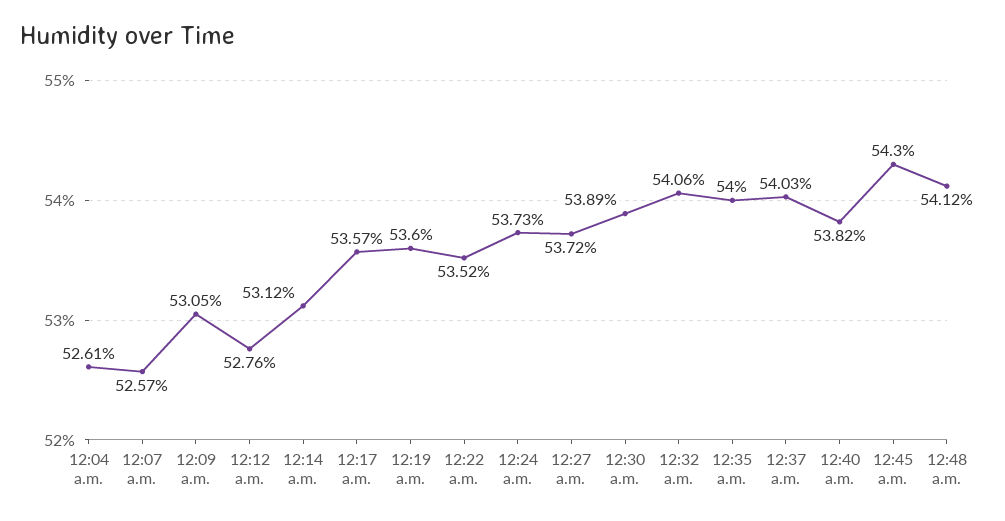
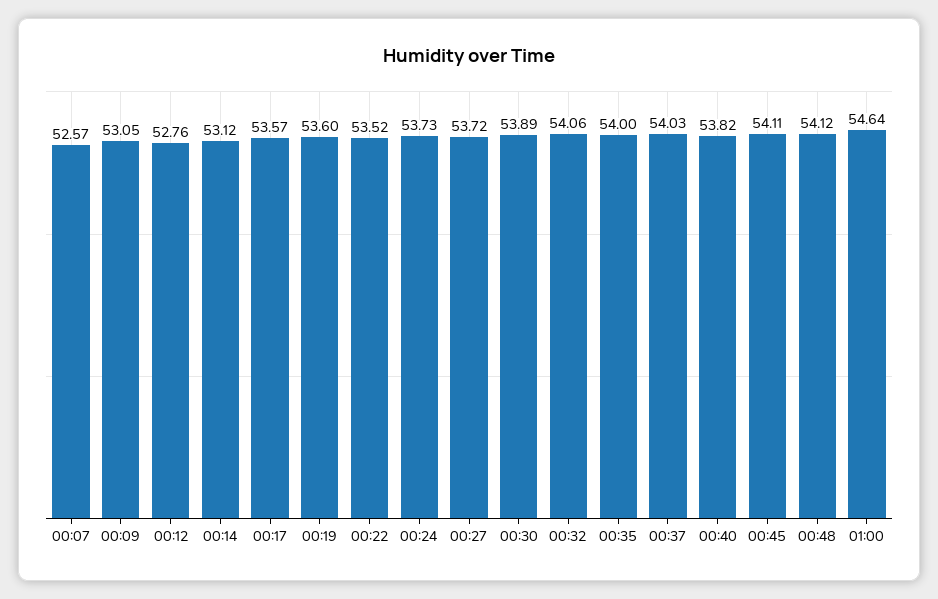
12:04 a.m.: 52.61 -> none
12:45 a.m.: 54.3 -> 54.11
01:00: none -> 54.64

